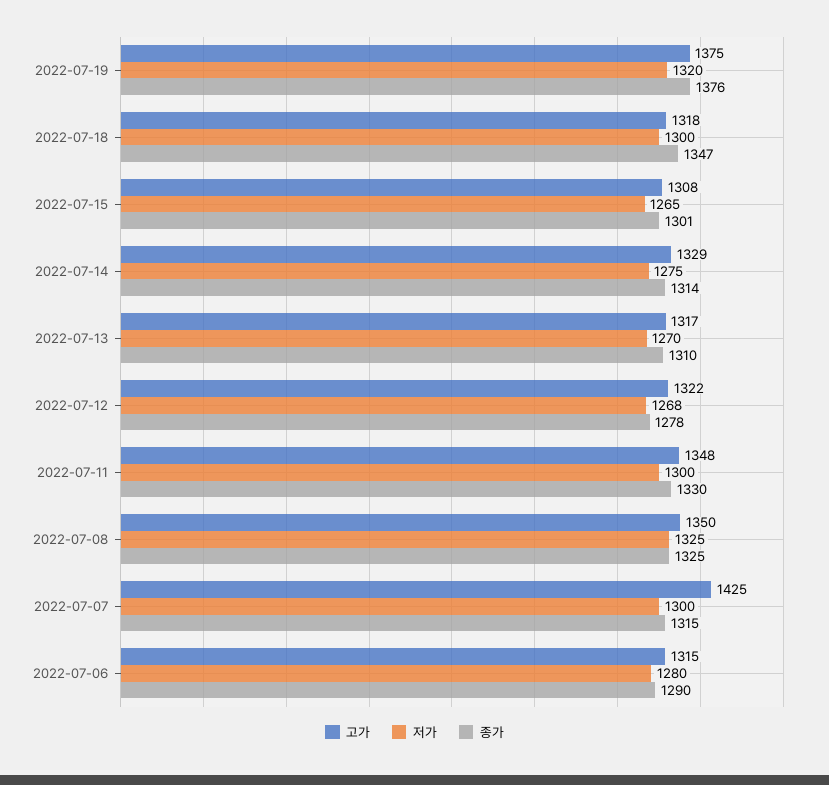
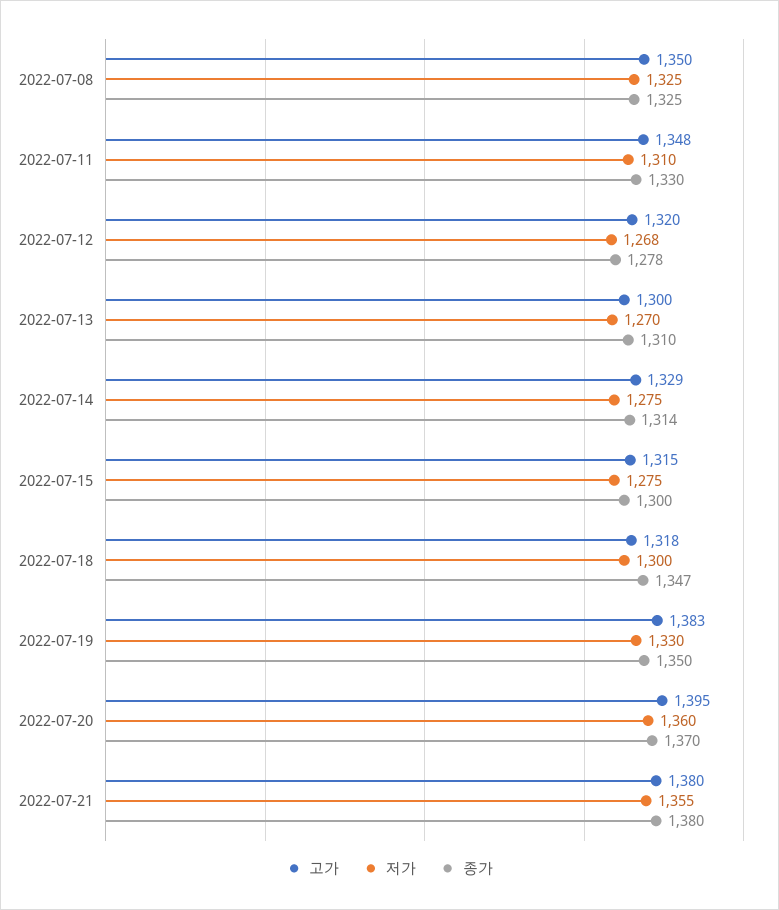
고가, 2022-07-19: 1375 -> 1383
저가, 2022-07-19: 1320 -> 1330
종가, 2022-07-19: 1376 -> 1350
고가, 2022-07-15: 1308 -> 1315
저가, 2022-07-15: 1265 -> 1275
종가, 2022-07-15: 1301 -> 1300
고가, 2022-07-13: 1317 -> 1300
고가, 2022-07-12: 1322 -> 1320
저가, 2022-07-11: 1300 -> 1310
고가, 2022-07-07: 1425 -> none
저가, 2022-07-07: 1300 -> none
종가, 2022-07-07: 1315 -> none
고가, 2022-07-06: 1315 -> none
저가, 2022-07-06: 1280 -> none
종가, 2022-07-06: 1290 -> none
고가, 2022-07-20: none -> 1395
저가, 2022-07-20: none -> 1360
종가, 2022-07-20: none -> 1370
고가, 2022-07-21: none -> 1380
저가, 2022-07-21: none -> 1355
종가, 2022-07-21: none -> 1380

